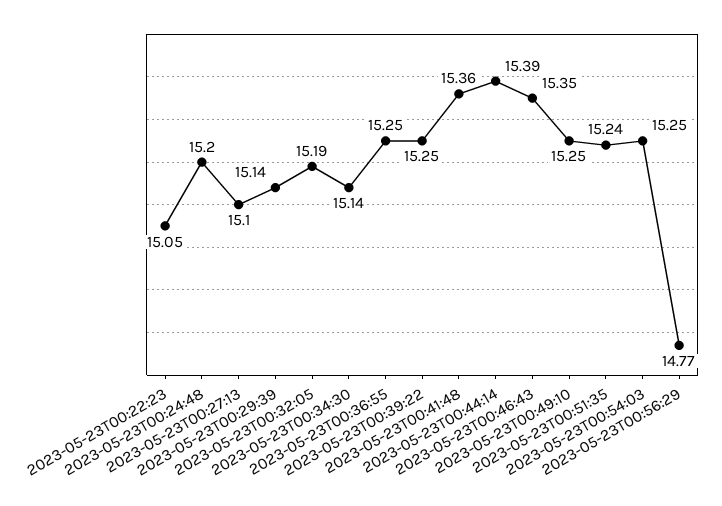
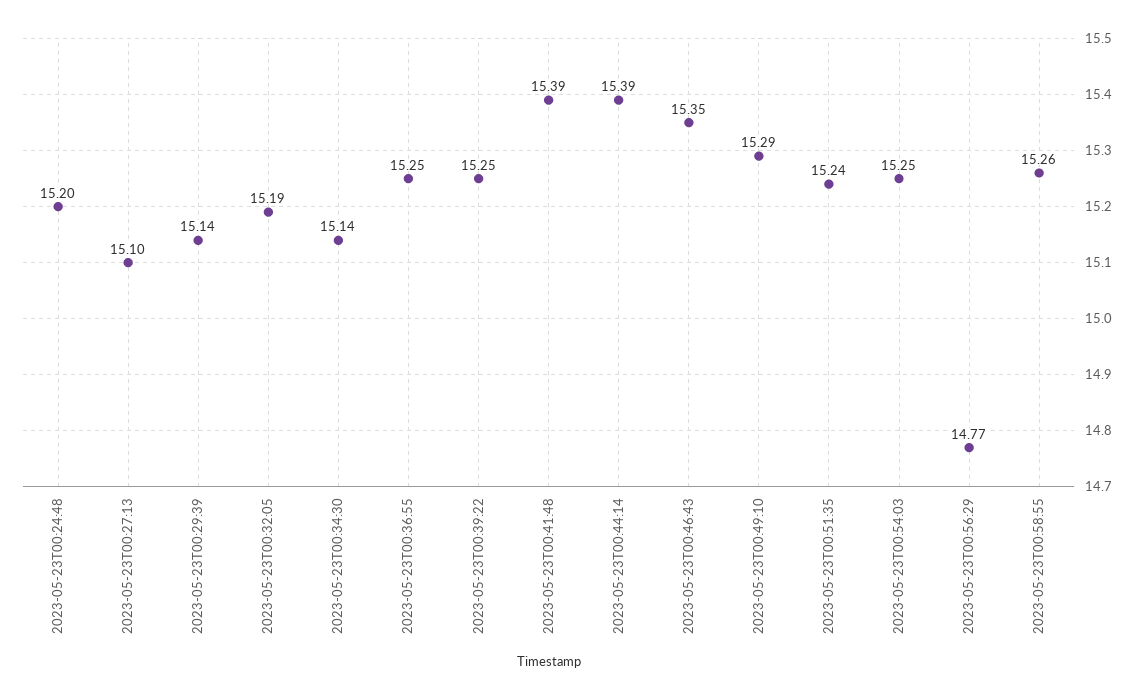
2023-05-23T00:22:23: 15.05 -> none
2023-05-23T00:41:48: 15.36 -> 15.39
2023-05-23T00:49:10: 15.25 -> 15.29
2023-05-23T00:58:55: none -> 15.26

